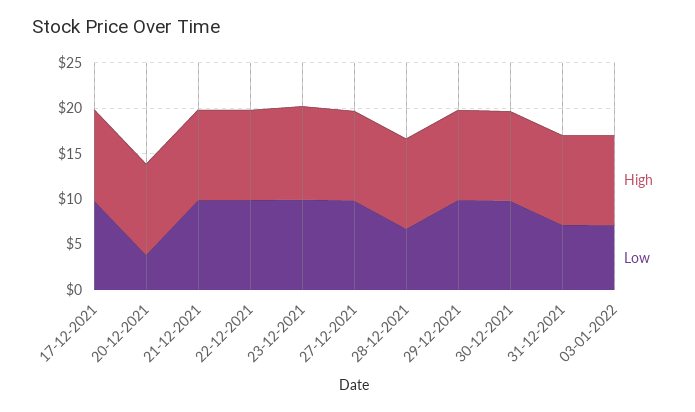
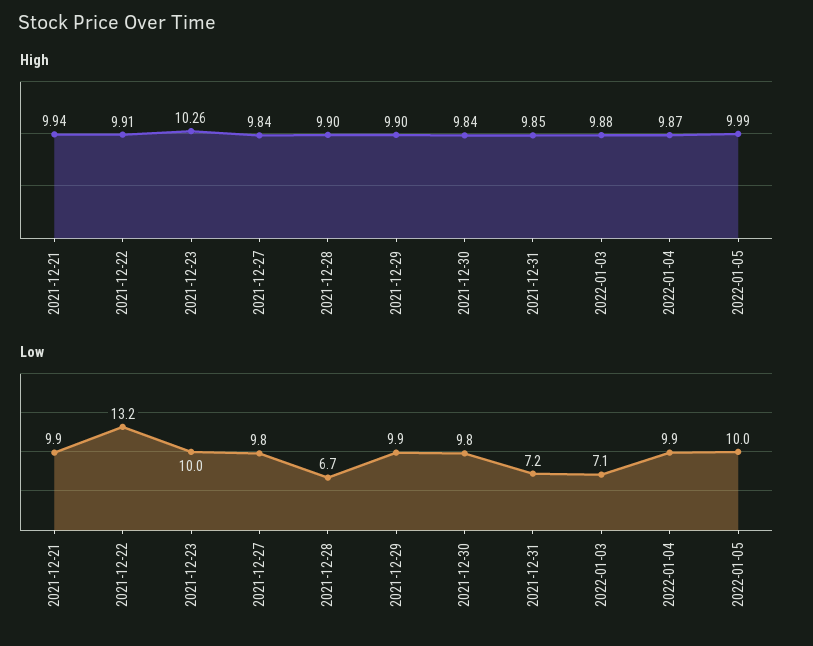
High, 17-12-2021: 10 -> none
Low, 17-12-2021: 10 -> none
High, 20-12-2021: 10 -> none
Low, 20-12-2021: 4 -> none
Low, 22-12-2021: 10 -> 13.2
High, 2022-01-04: none -> 9.87
High, 2022-01-05: none -> 9.99
Low, 2022-01-04: none -> 9.9
Low, 2022-01-05: none -> 10

